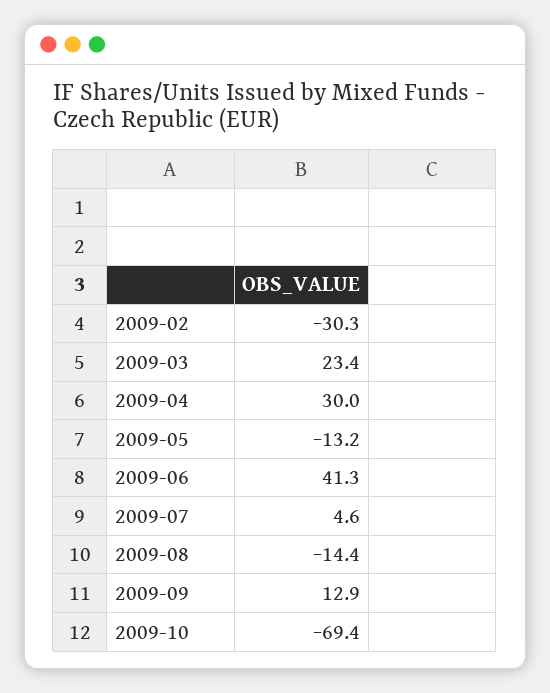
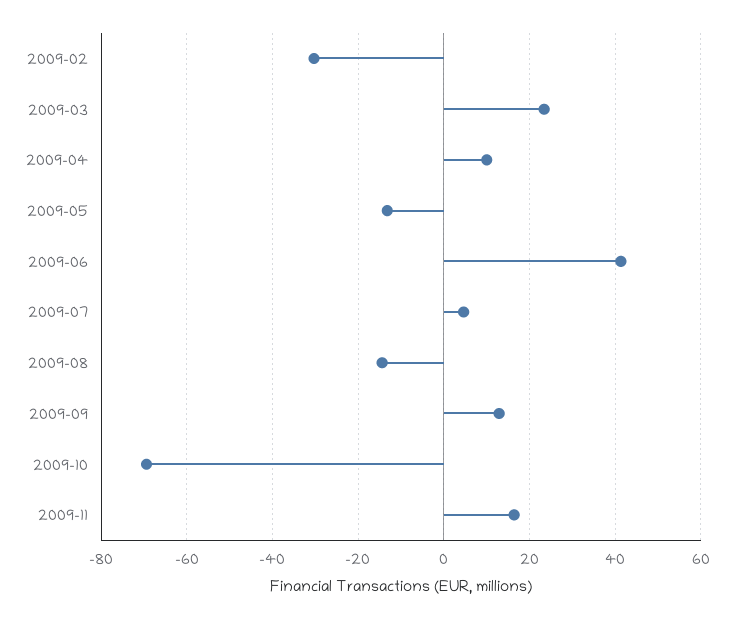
2009-04: 30 -> 10
2009-11: none -> 16

